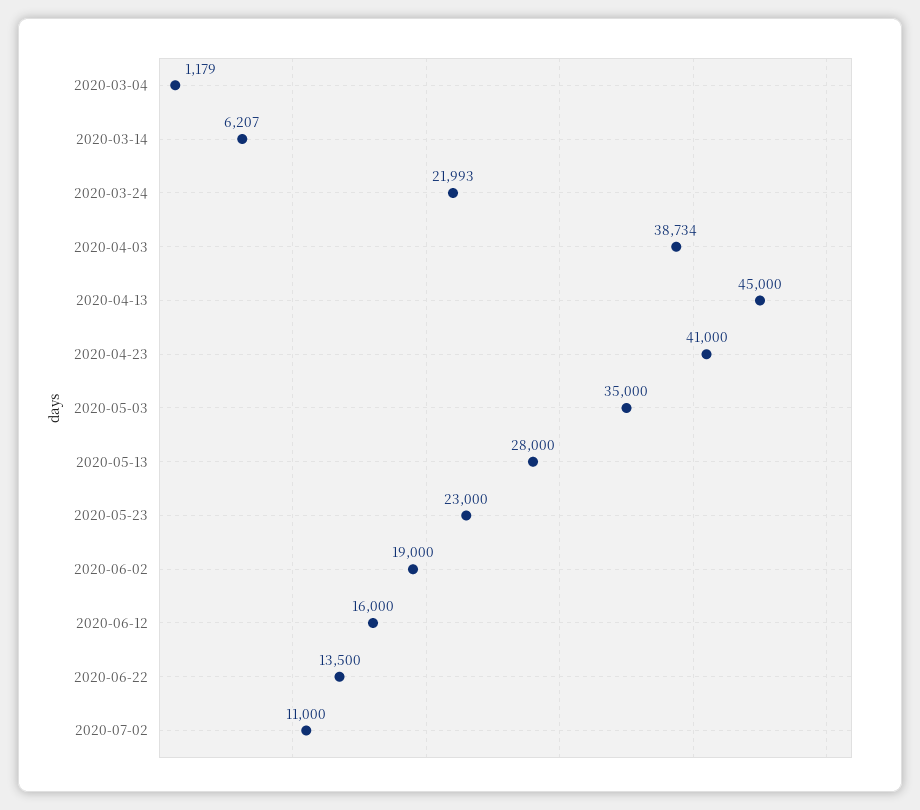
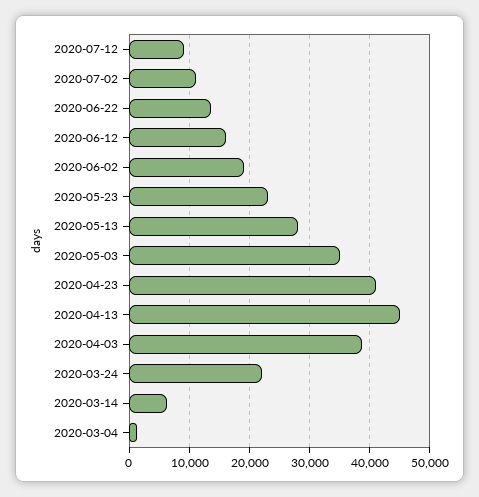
2020-07-12: none -> 9000

